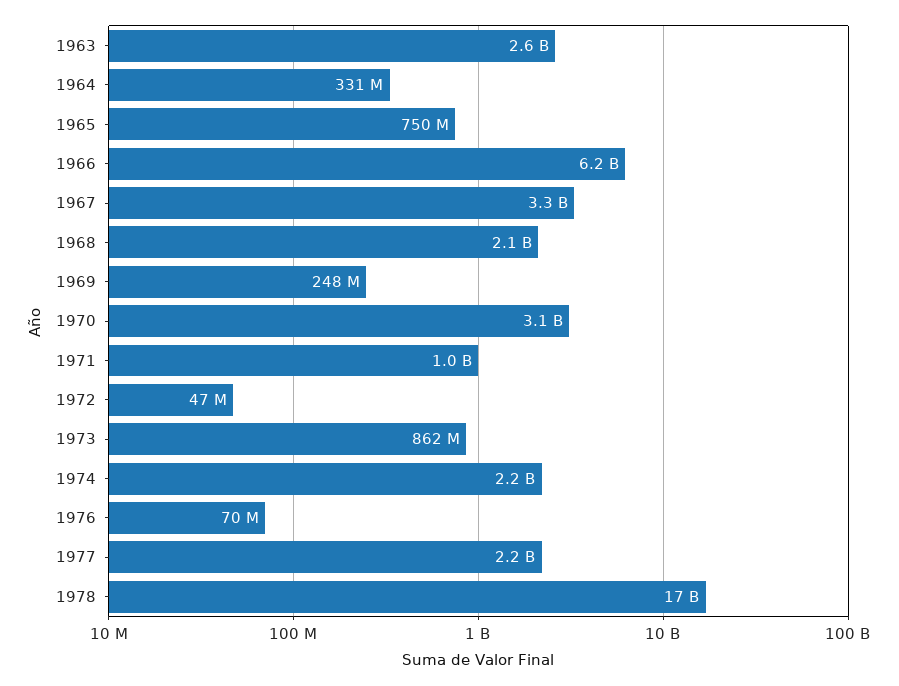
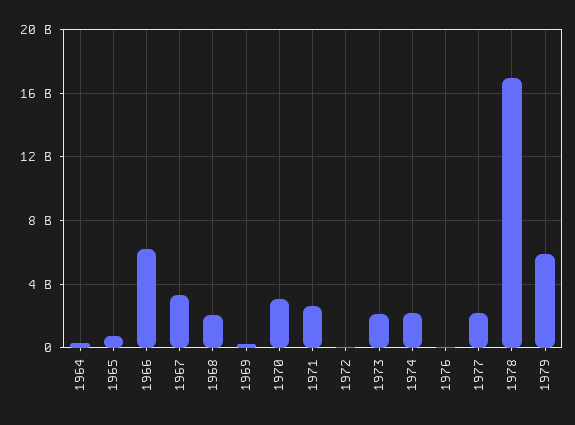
1963: 2600000000 -> none
1971: 1000000000 -> 2500000000
1973: 862000000 -> 2000000000
1979: none -> 6000000000

